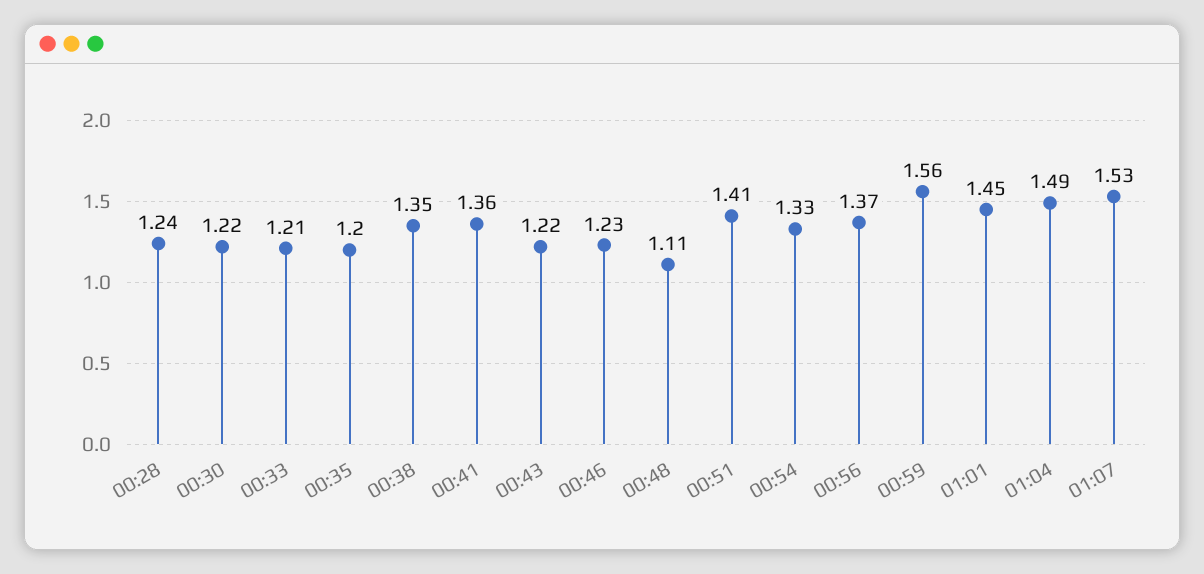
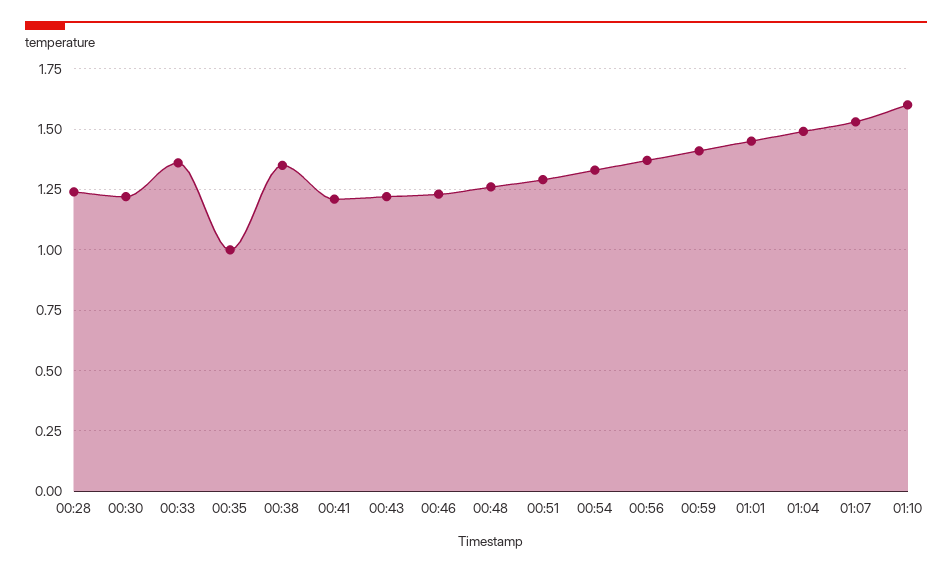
00:33: 1.21 -> 1.35
00:35: 1.2 -> 1
00:41: 1.36 -> 1.2
00:48: 1.11 -> 1.25
00:51: 1.41 -> 1.3
00:59: 1.56 -> 1.4
01:10: none -> 1.6

